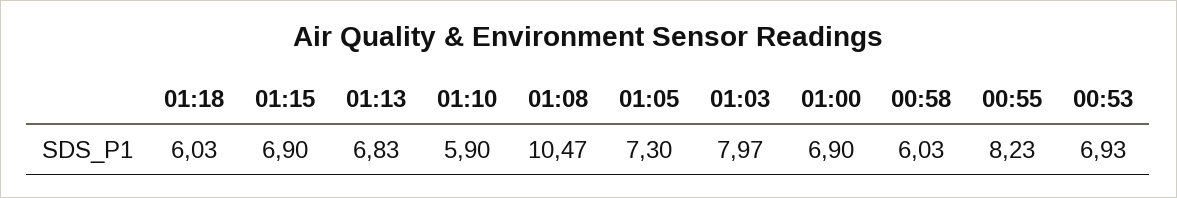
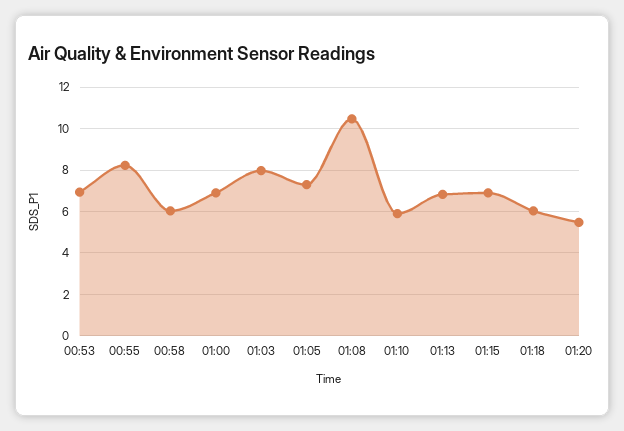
01:20: none -> 5.5

